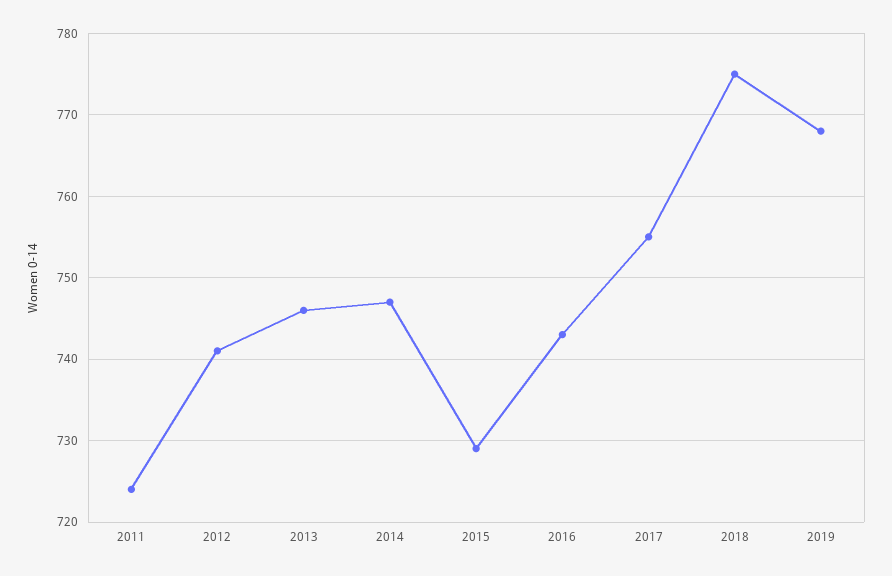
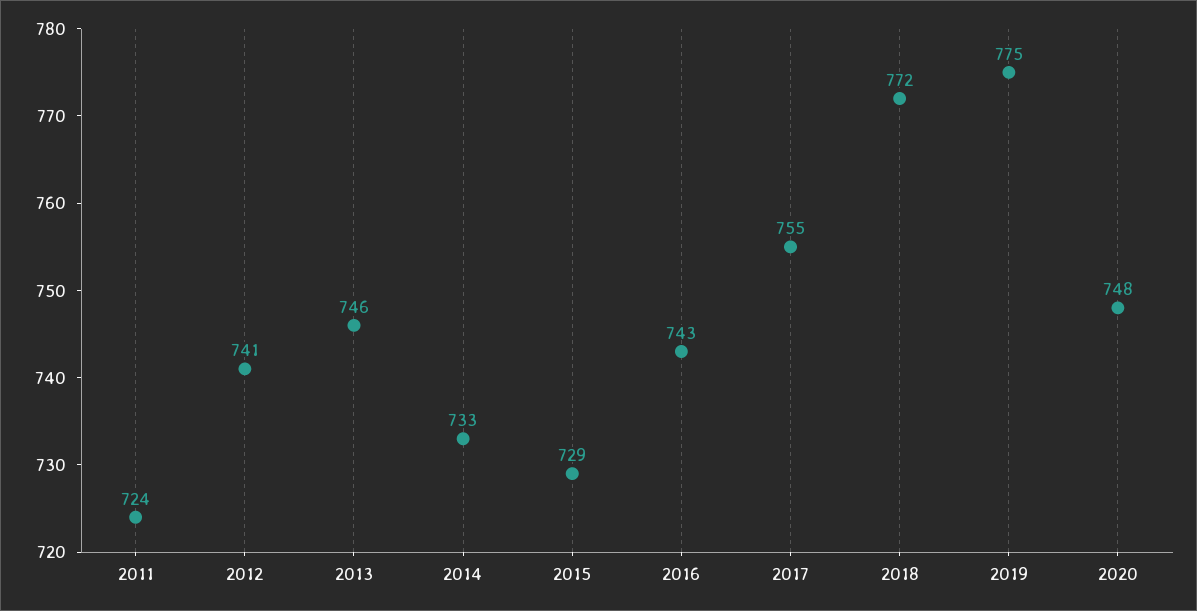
2014: 747 -> 733
2018: 775 -> 772
2019: 768 -> 775
2020: none -> 748

